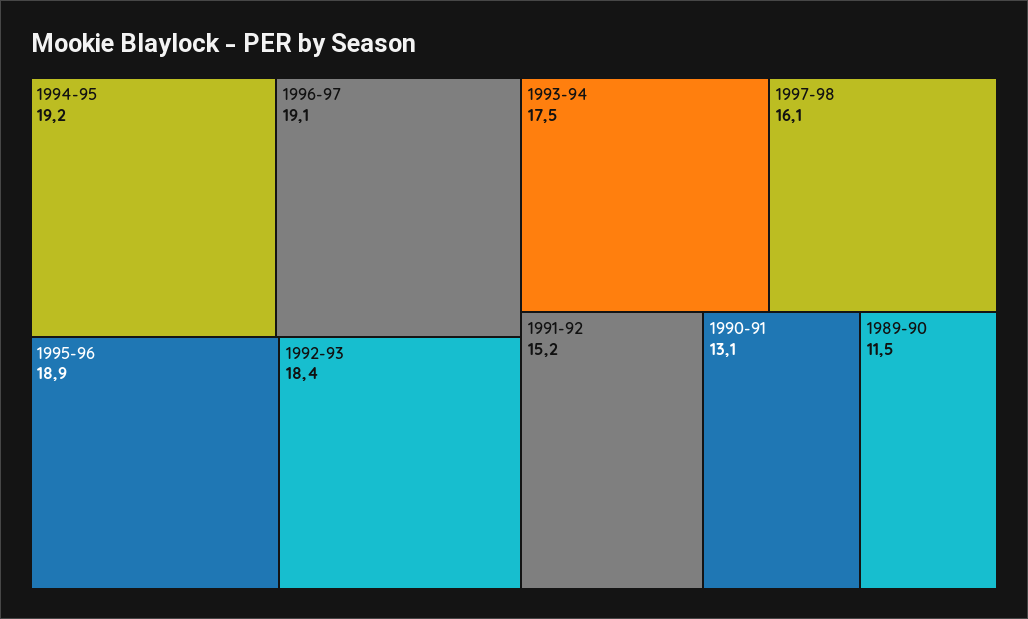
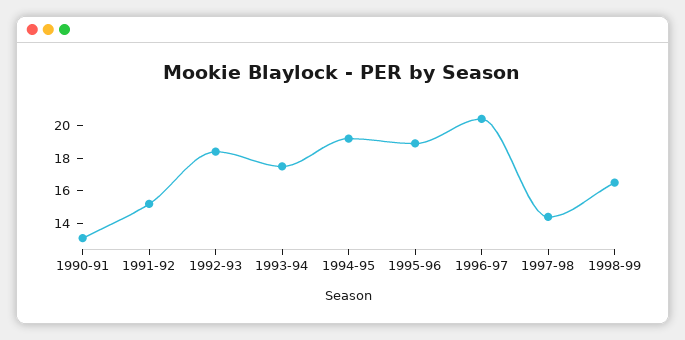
1996-97: 19.1 -> 20.5
1997-98: 16.1 -> 14.5
1989-90: 11.5 -> none
1998-99: none -> 16.5

